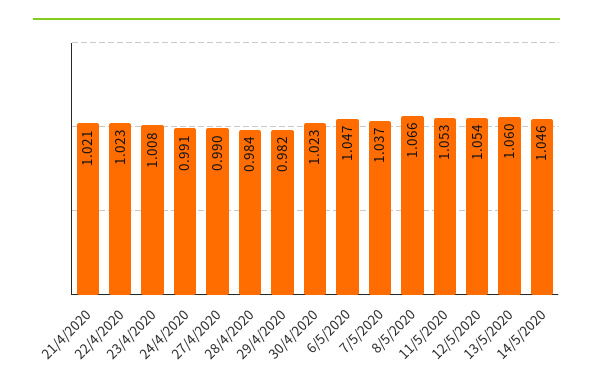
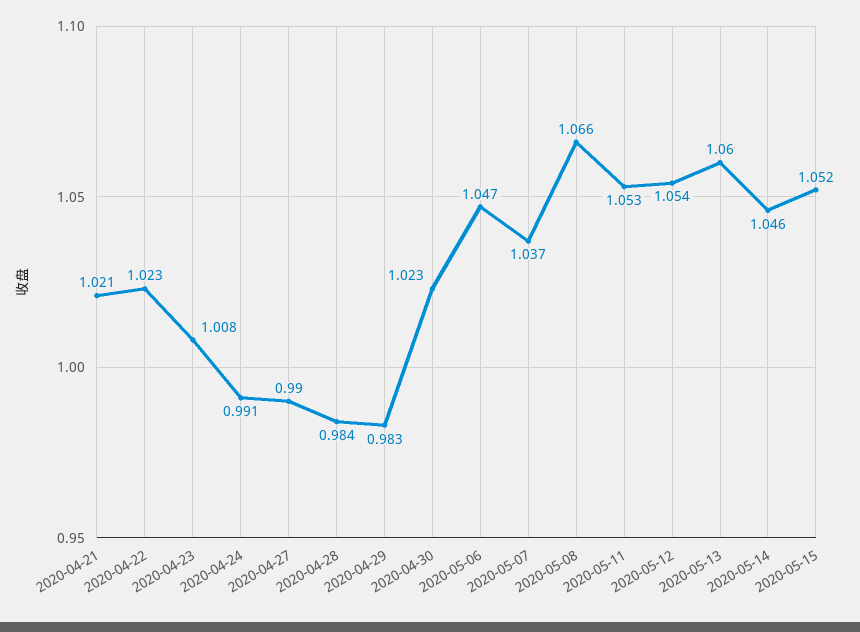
29/4/2020: 0.982 -> 0.983
2020-05-15: none -> 1.052

